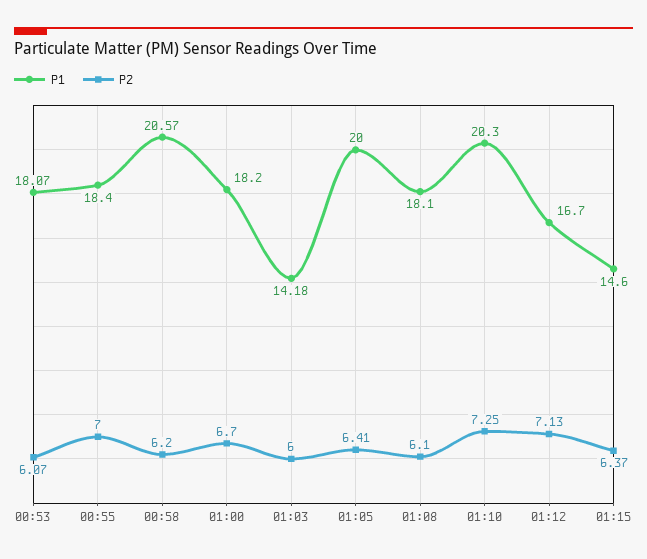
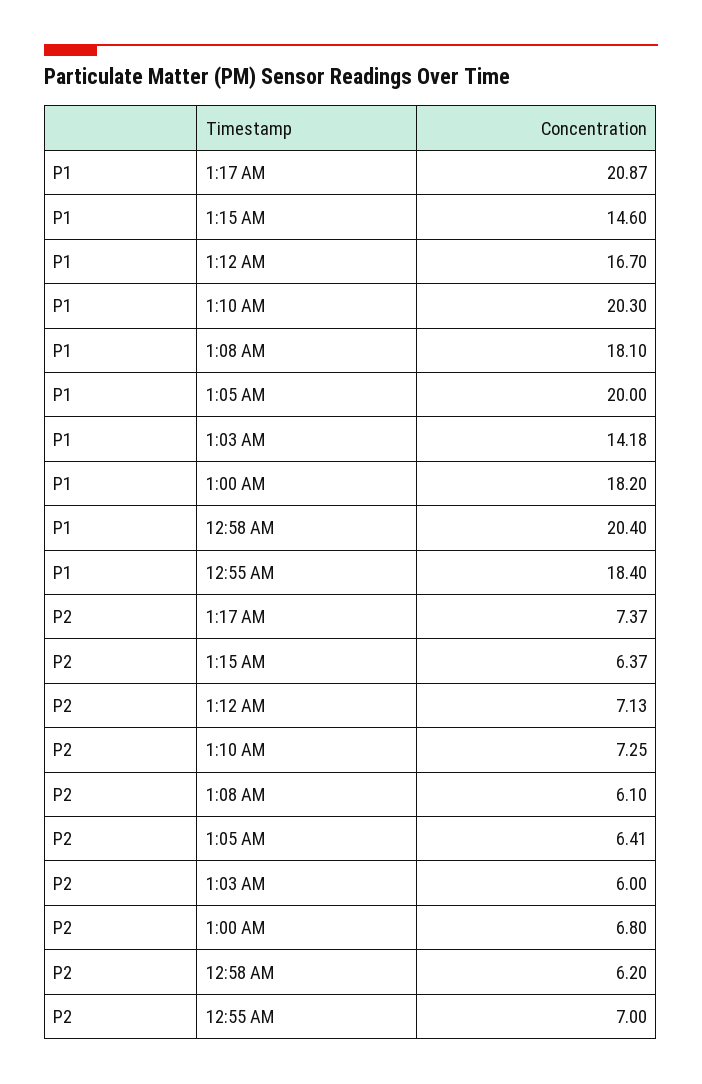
P1, 00:53: 18.07 -> none
P2, 00:53: 6.07 -> none
P1, 00:58: 20.57 -> 20.4
P2, 01:00: 6.7 -> 6.8
P1, 1:17 AM: none -> 20.87
P2, 1:17 AM: none -> 7.37

